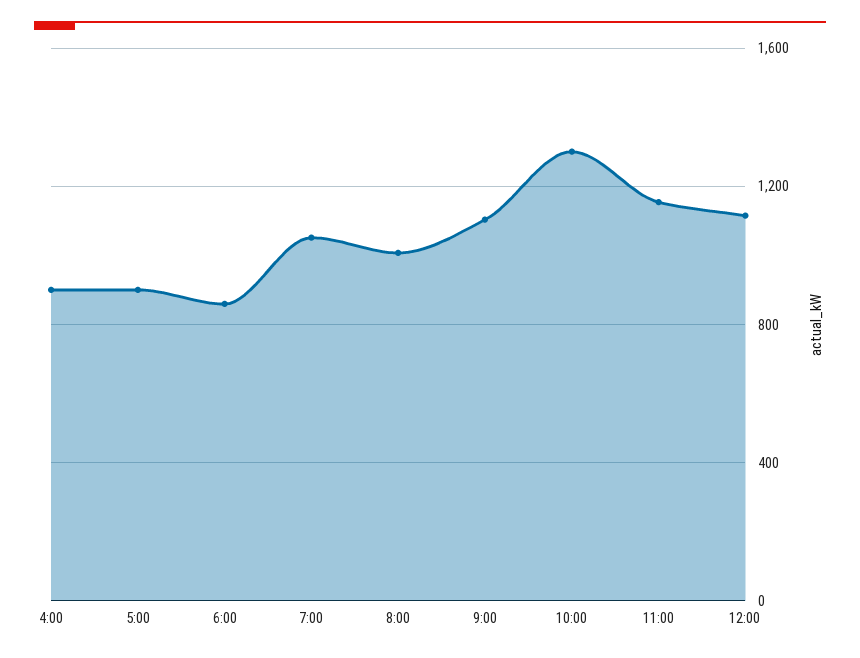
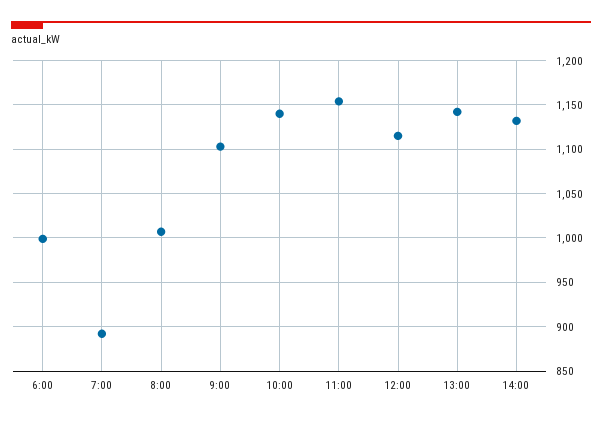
4:00: 900 -> none
5:00: 900 -> none
6:00: 850 -> 1000
7:00: 1050 -> 890
10:00: 1300 -> 1140
13:00: none -> 1140
14:00: none -> 1130

